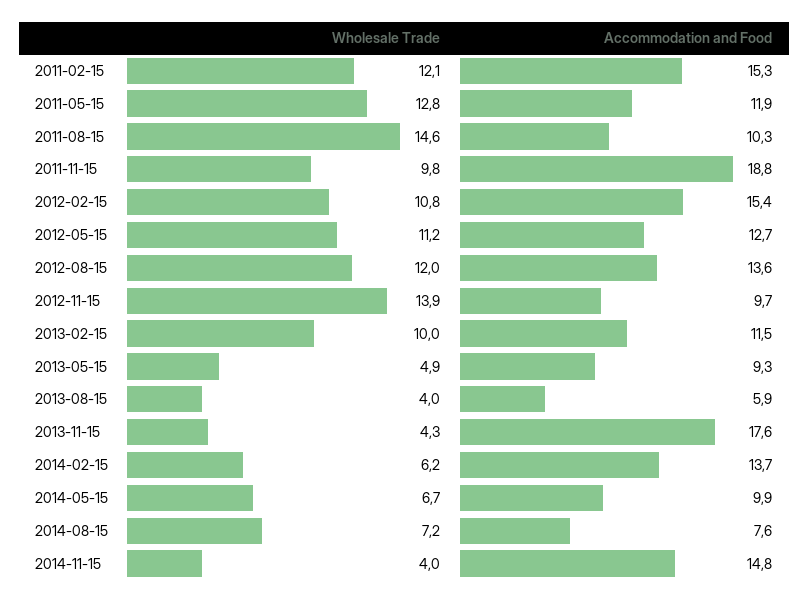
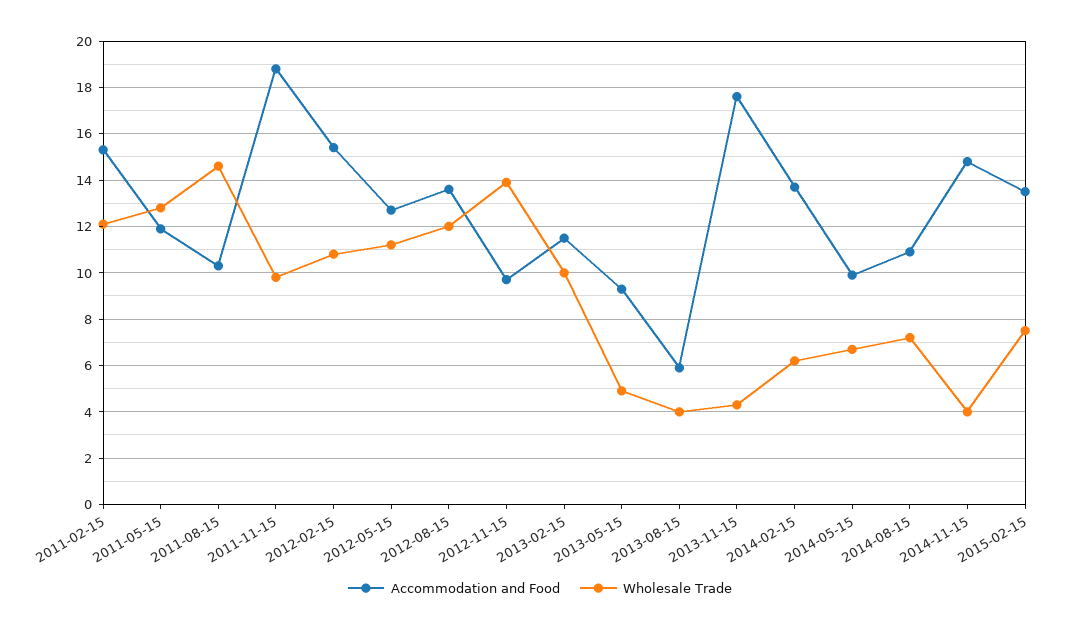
Accommodation and Food, 2014-08-15: 7.6 -> 11
Accommodation and Food, 2015-02-15: none -> 13.5
Wholesale Trade, 2015-02-15: none -> 7.5

